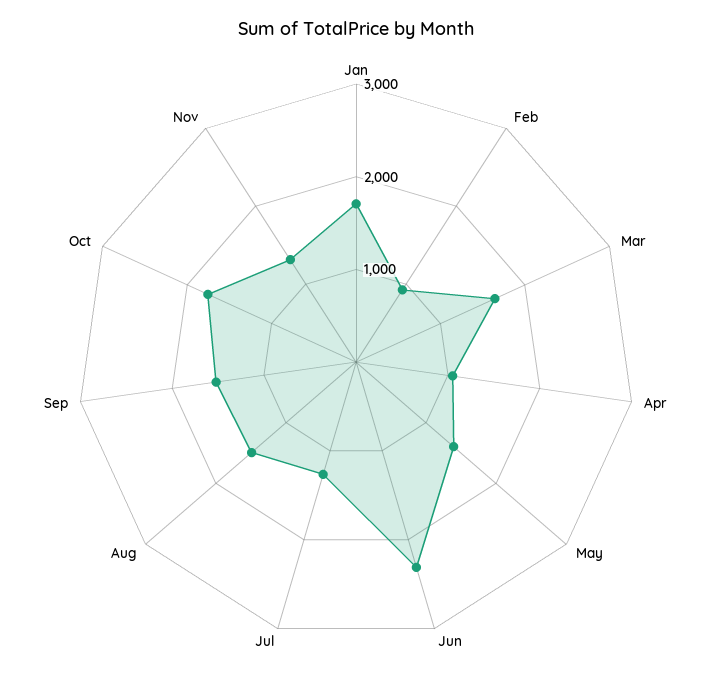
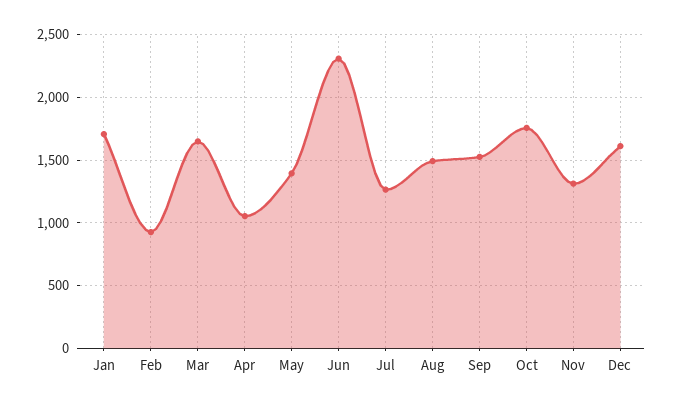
Dec: none -> 1600

